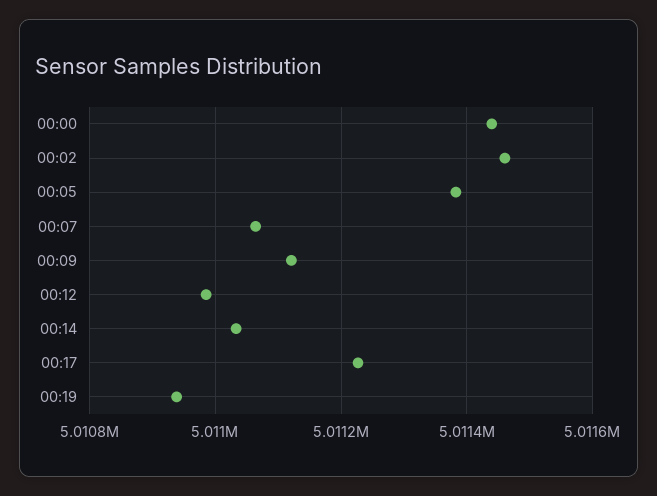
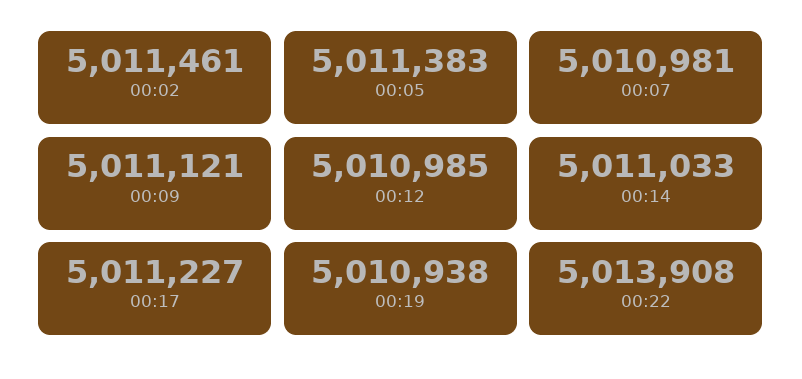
00:00: 5011440 -> none
00:07: 5011060 -> 5010981
00:22: none -> 5013908

